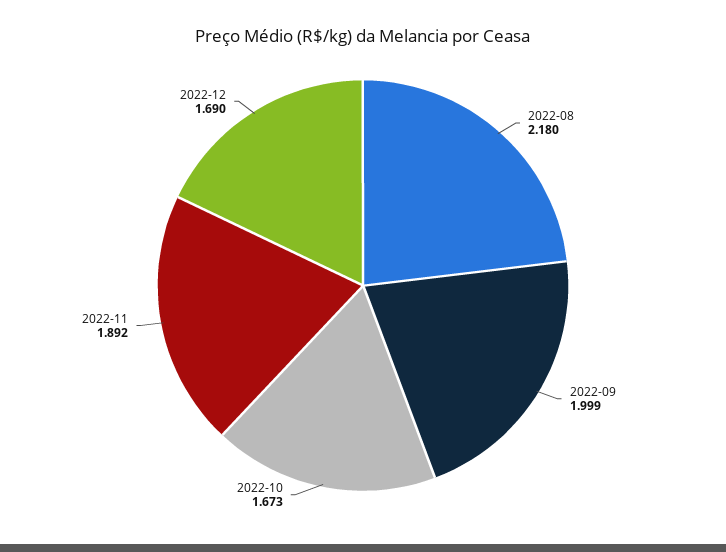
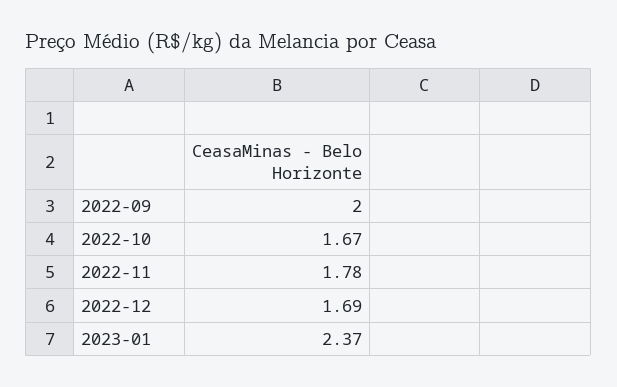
2022-08: 2.18 -> none
2022-11: 1.892 -> 1.78
2023-01: none -> 2.37

